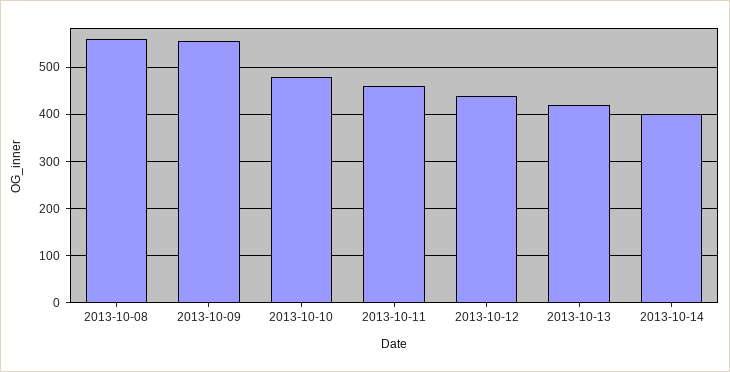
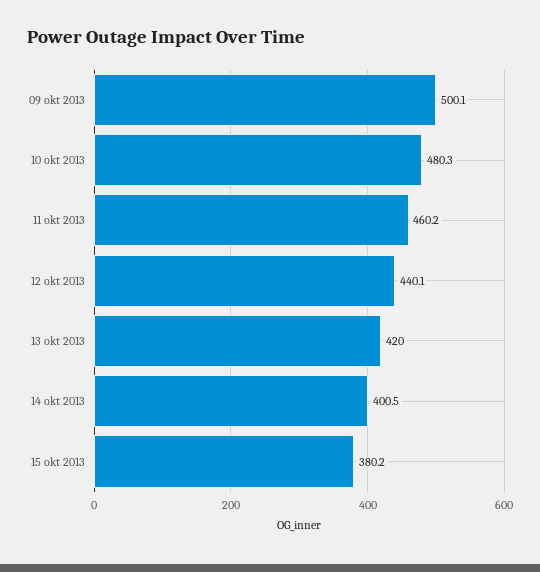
2013-10-08: 560 -> none
2013-10-09: 560 -> 500.1
15 okt 2013: none -> 380.2

